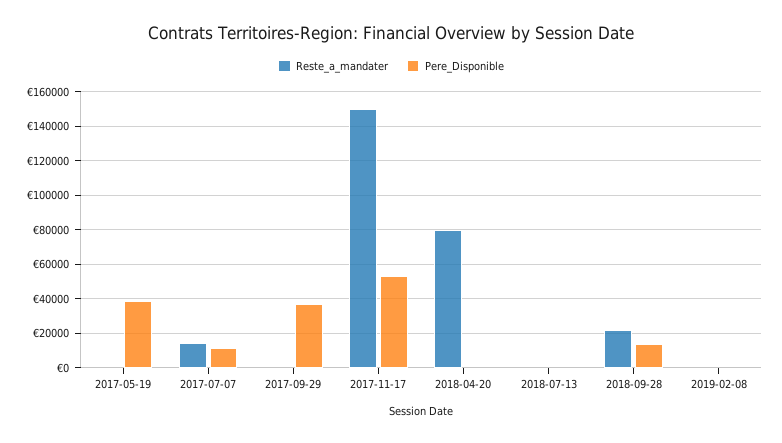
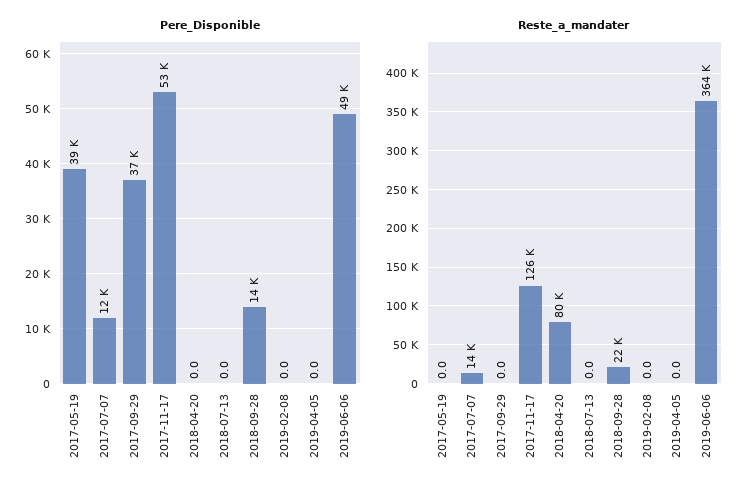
Reste_a_mandater, 2017-11-17: 150000 -> 126000
Pere_Disponible, 2019-04-05: none -> 0
Pere_Disponible, 2019-06-06: none -> 49000
Reste_a_mandater, 2019-04-05: none -> 0
Reste_a_mandater, 2019-06-06: none -> 364000

